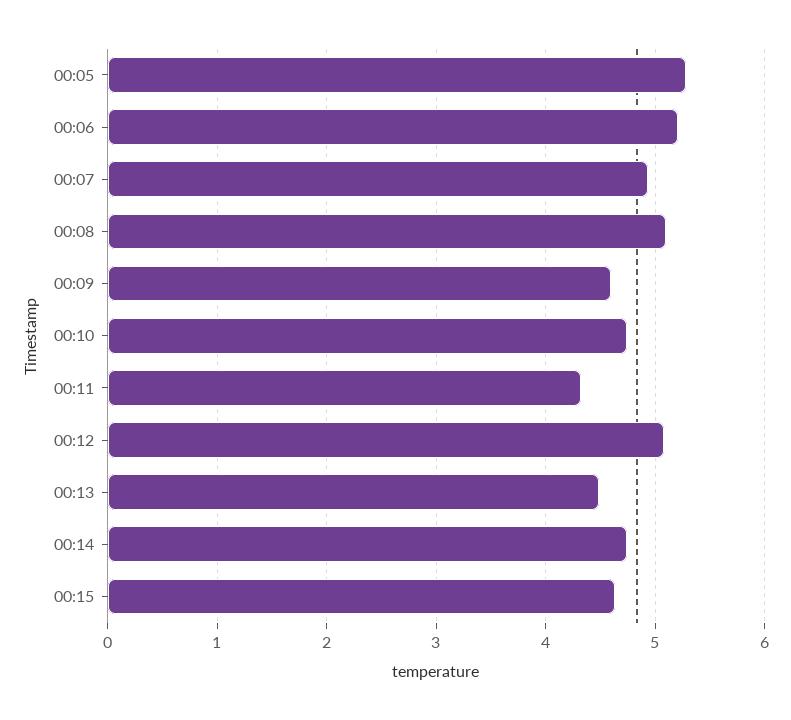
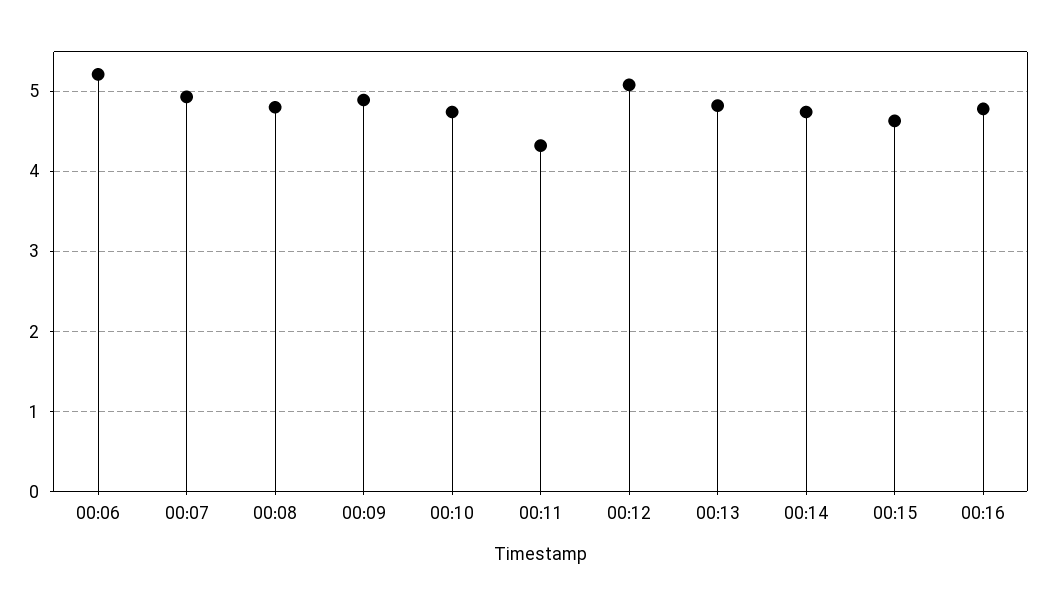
00:05: 5.3 -> none
00:08: 5.1 -> 4.8
00:09: 4.6 -> 4.9
00:13: 4.5 -> 4.8
00:16: none -> 4.8

